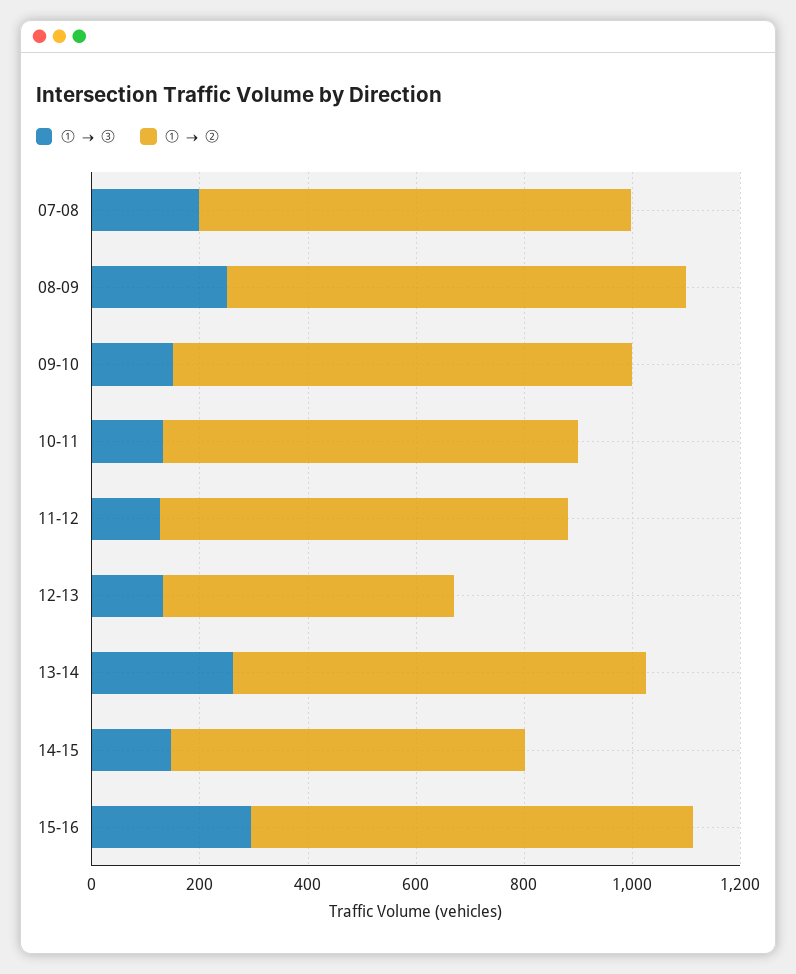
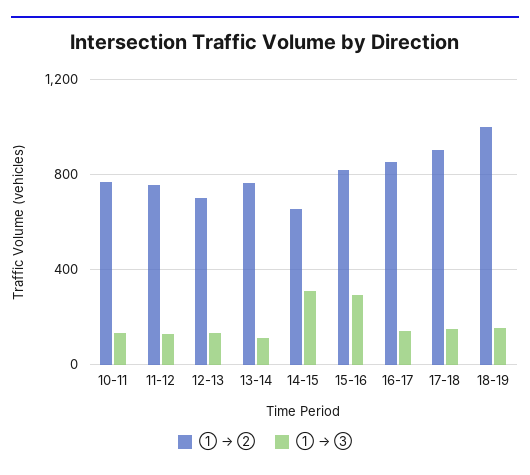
① → ③, 07-08: 200 -> none
① → ②, 07-08: 800 -> none
① → ③, 08-09: 250 -> none
① → ②, 08-09: 850 -> none
① → ③, 09-10: 150 -> none
① → ②, 09-10: 850 -> none
① → ②, 12-13: 550 -> 700
① → ③, 13-14: 250 -> 100
① → ③, 14-15: 150 -> 300
① → ②, 16-17: none -> 850
① → ③, 16-17: none -> 150
① → ②, 17-18: none -> 900
① → ③, 17-18: none -> 150
① → ②, 18-19: none -> 1000
① → ③, 18-19: none -> 150

